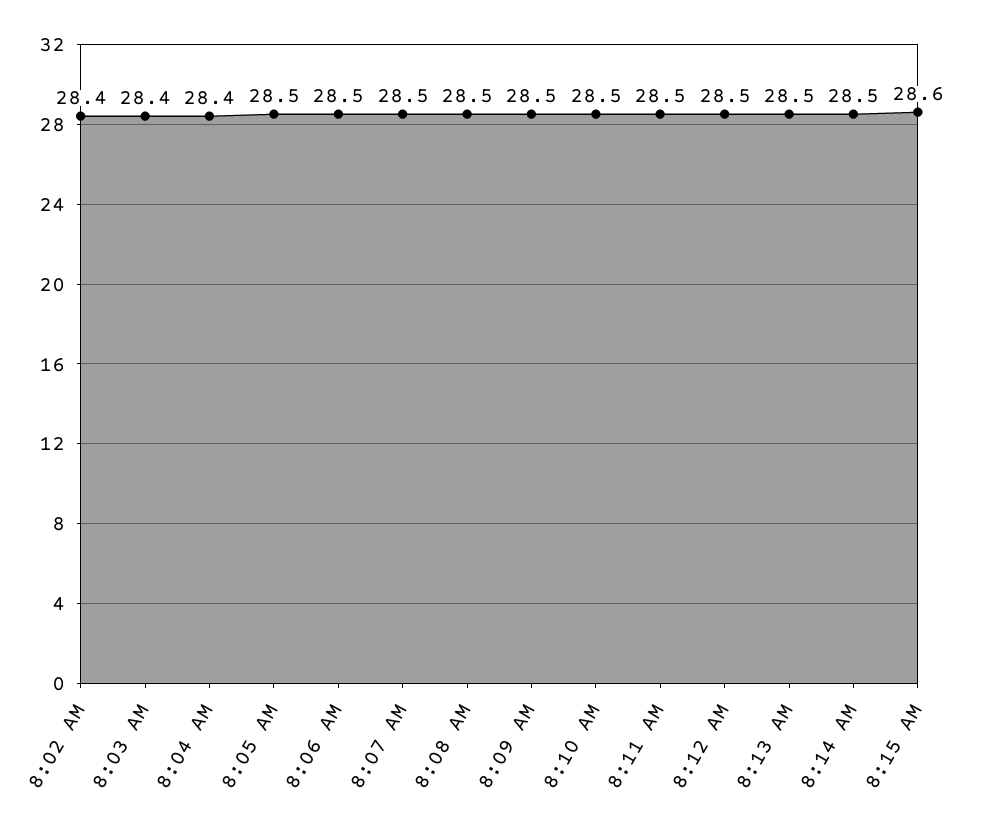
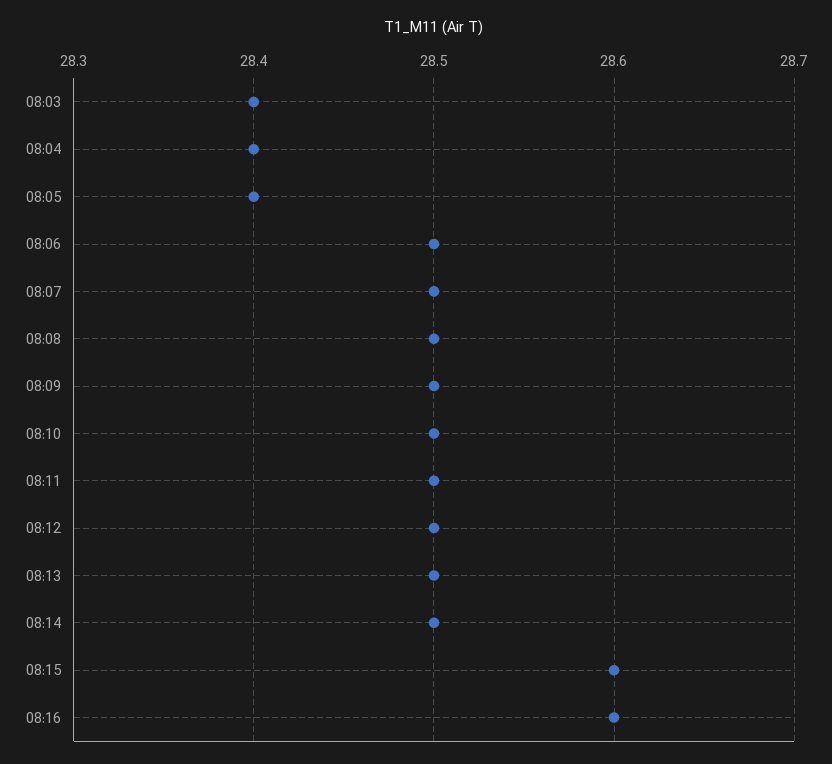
8:02 AM: 28.4 -> none
8:05 AM: 28.5 -> 28.4
08:16: none -> 28.6

